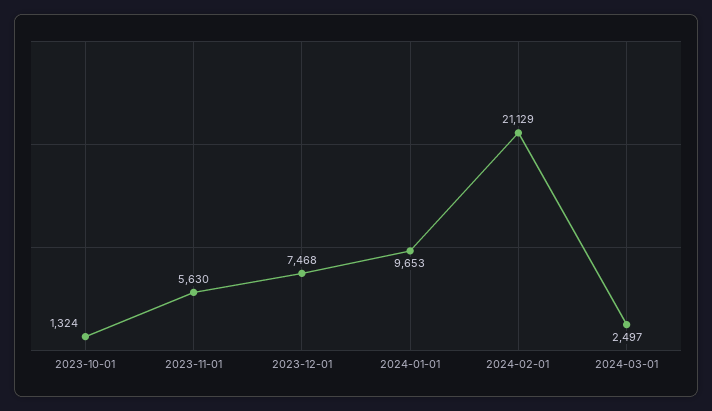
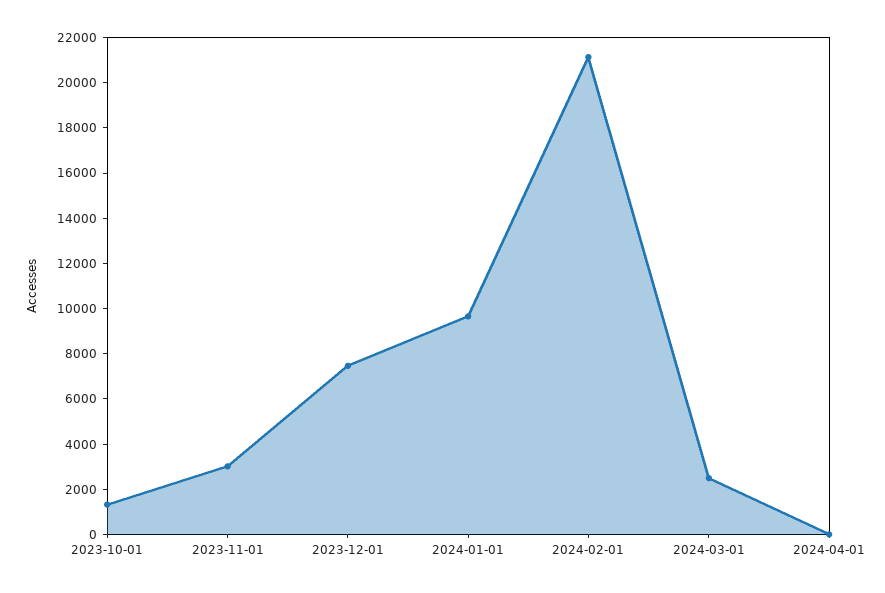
2023-11-01: 5630 -> 3000
2024-04-01: none -> 0

